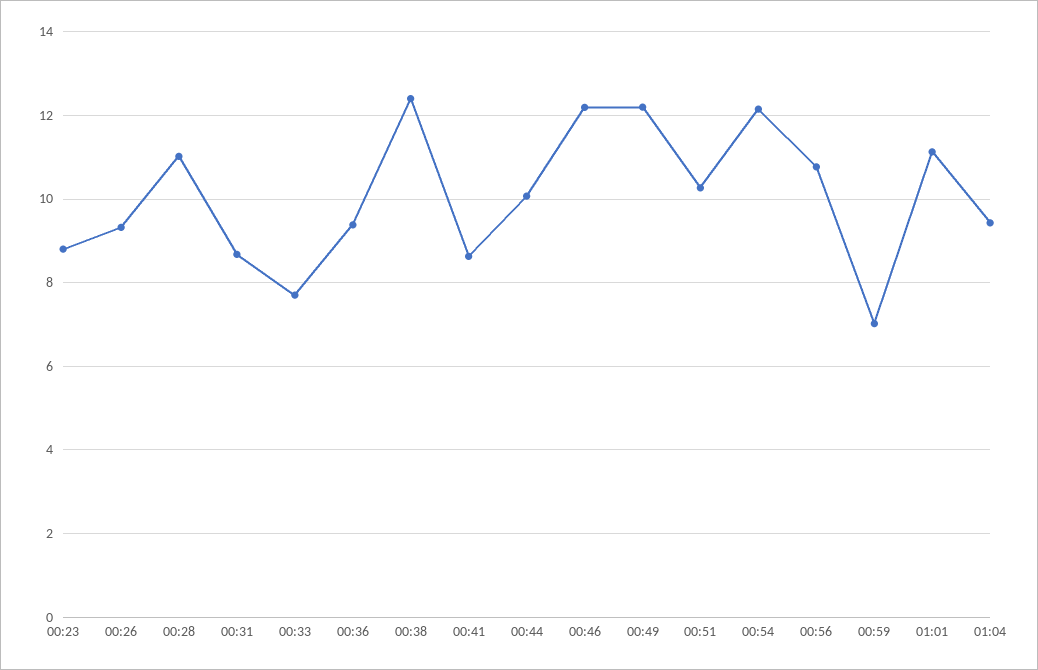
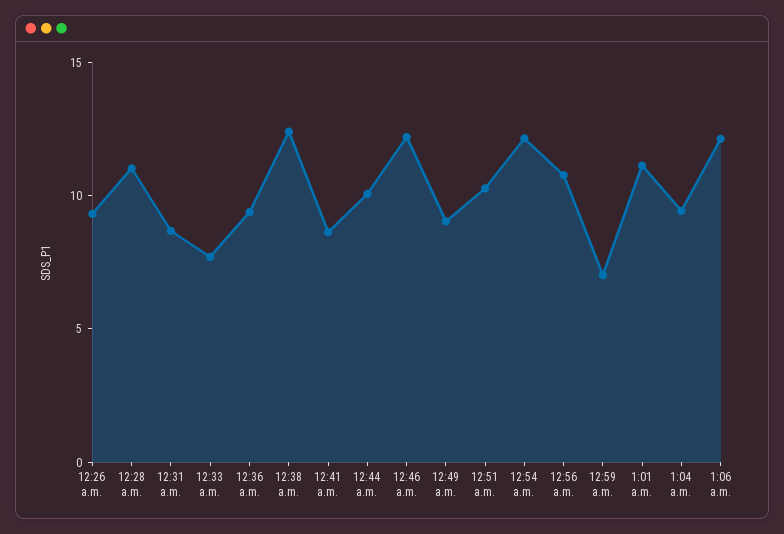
00:23: 8.8 -> none
00:49: 12.2 -> 9
1:06 a.m.: none -> 12

